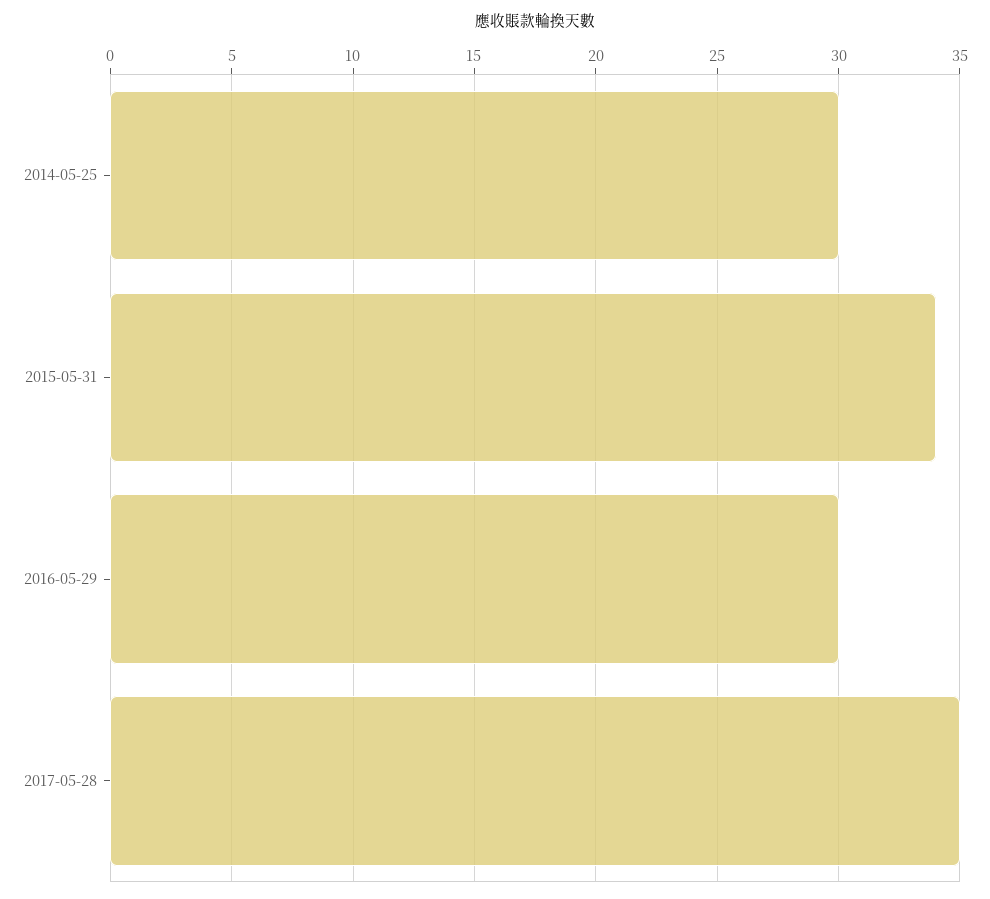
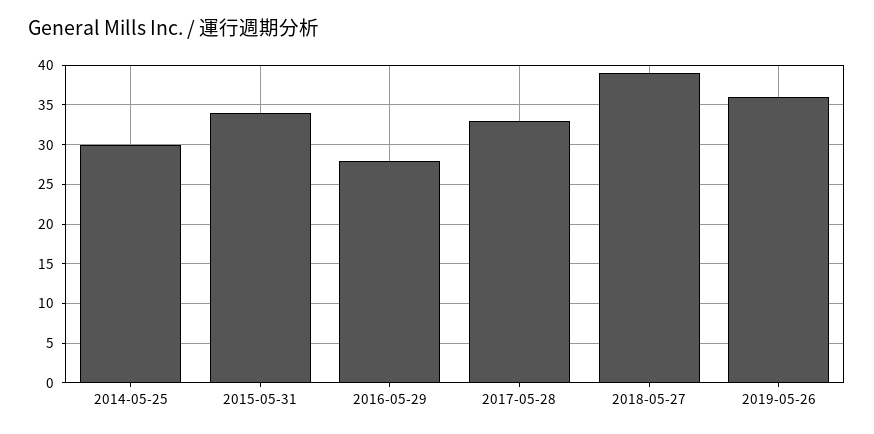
2016-05-29: 30 -> 28
2017-05-28: 35 -> 33
2018-05-27: none -> 39
2019-05-26: none -> 36

